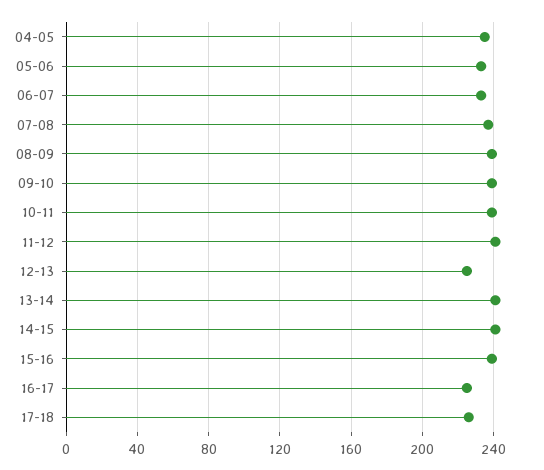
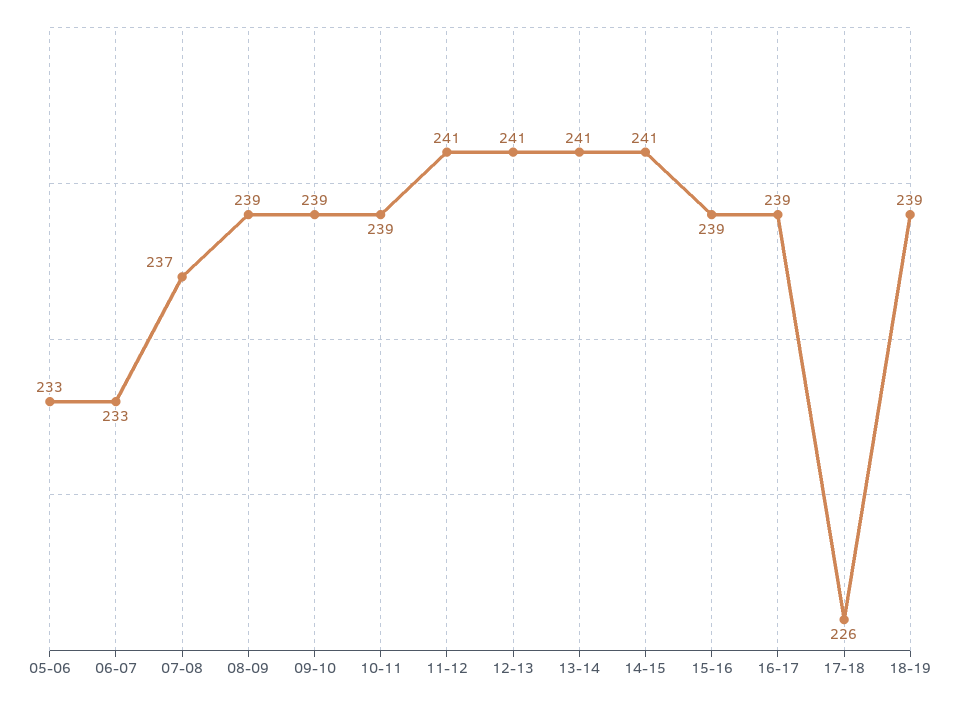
04-05: 235 -> none
12-13: 225 -> 241
16-17: 225 -> 239
18-19: none -> 239

